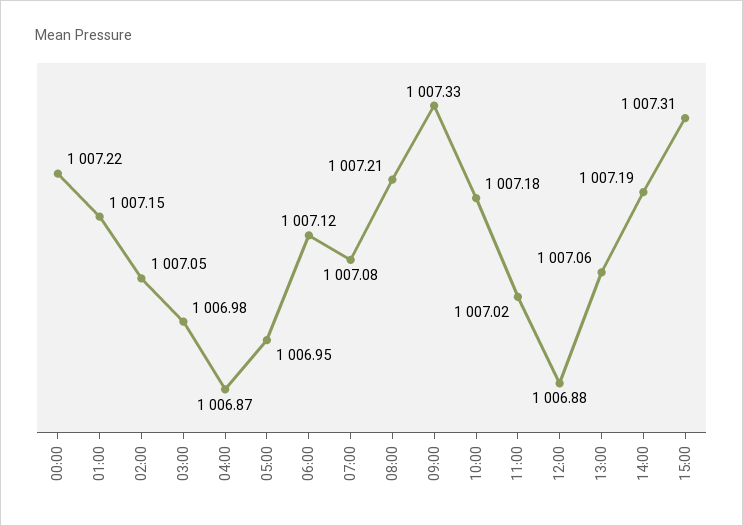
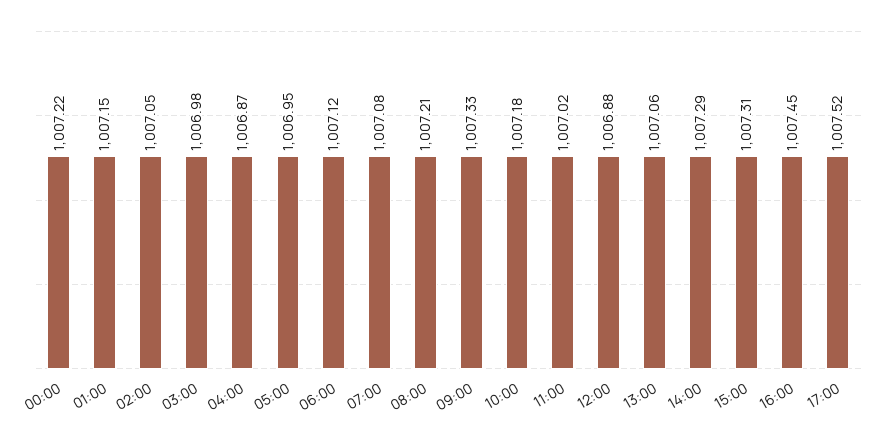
14:00: 1007.19 -> 1007.29
16:00: none -> 1007.45
17:00: none -> 1007.52

